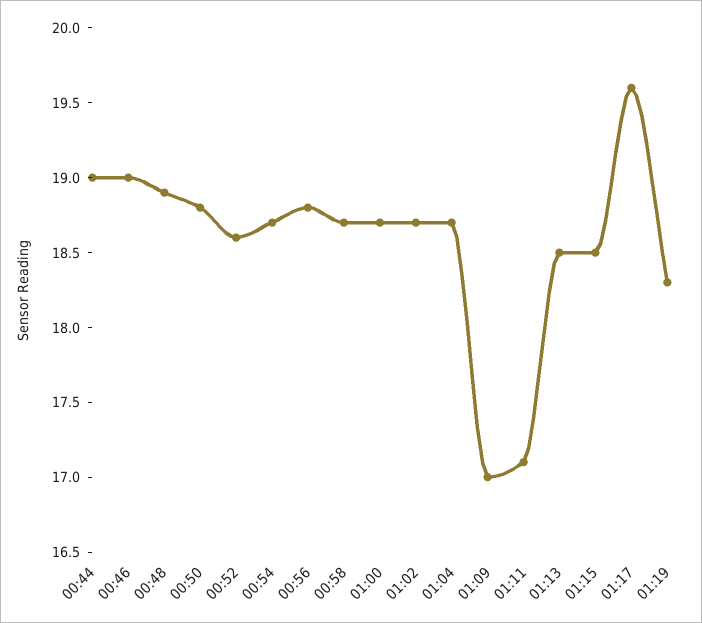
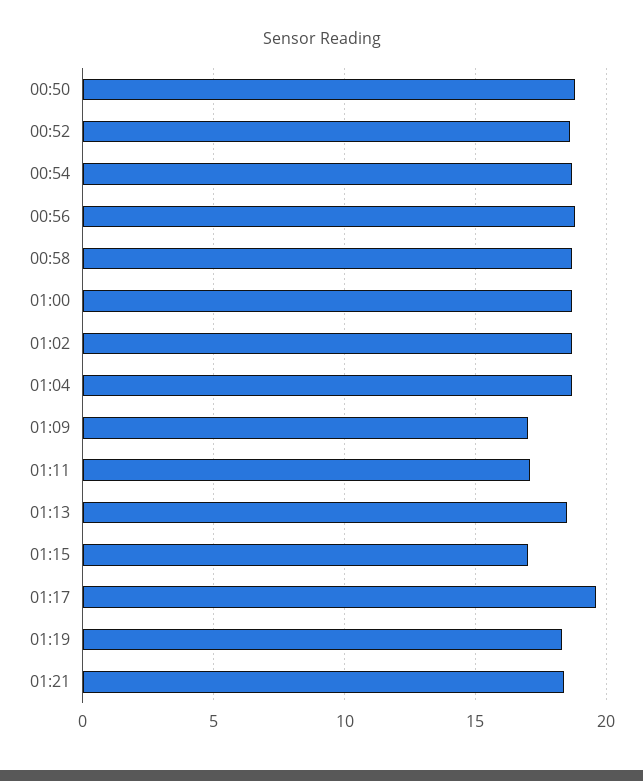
00:44: 19 -> none
00:46: 19 -> none
00:48: 18.9 -> none
01:15: 18.5 -> 17
01:21: none -> 18.5

